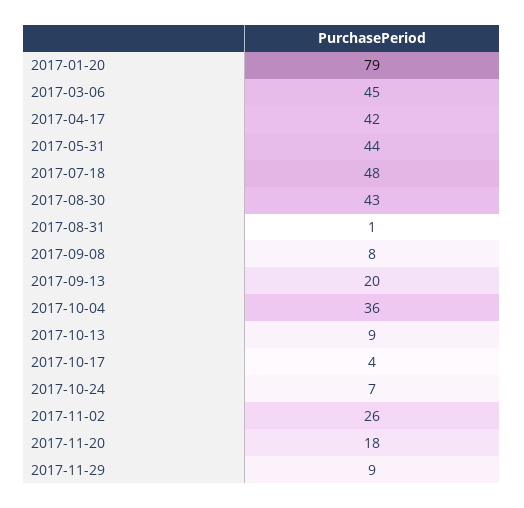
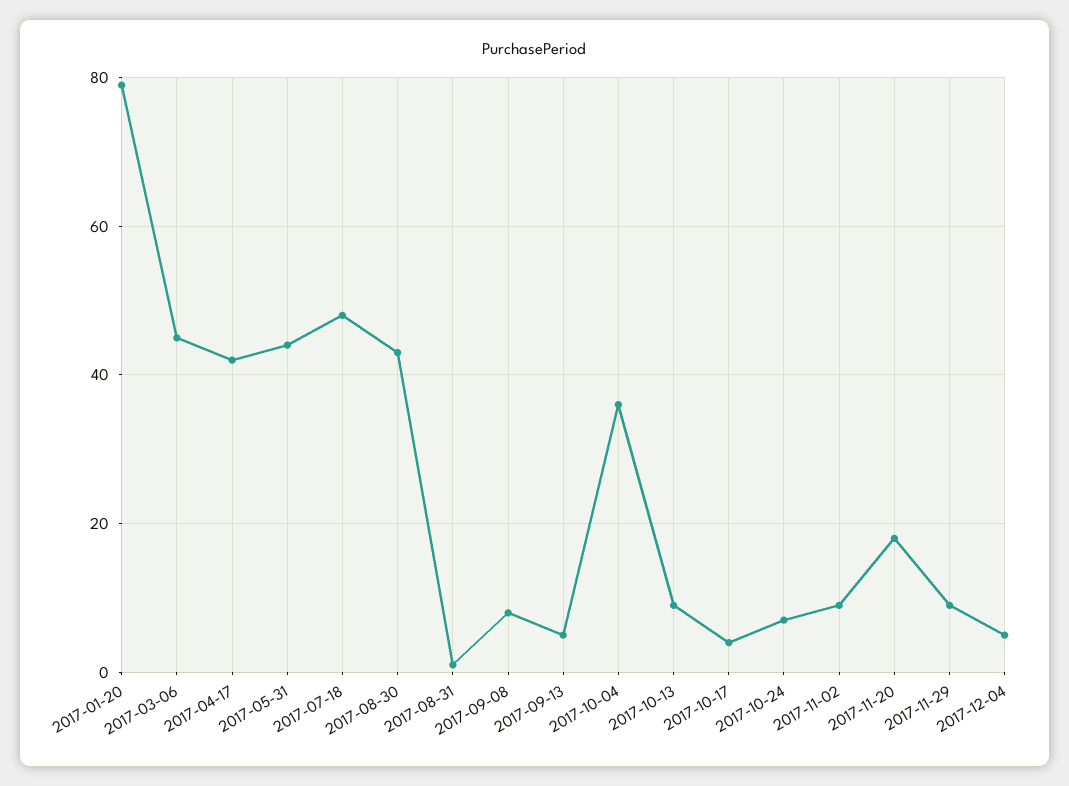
2017-09-13: 20 -> 5
2017-11-02: 26 -> 10
2017-12-04: none -> 5

